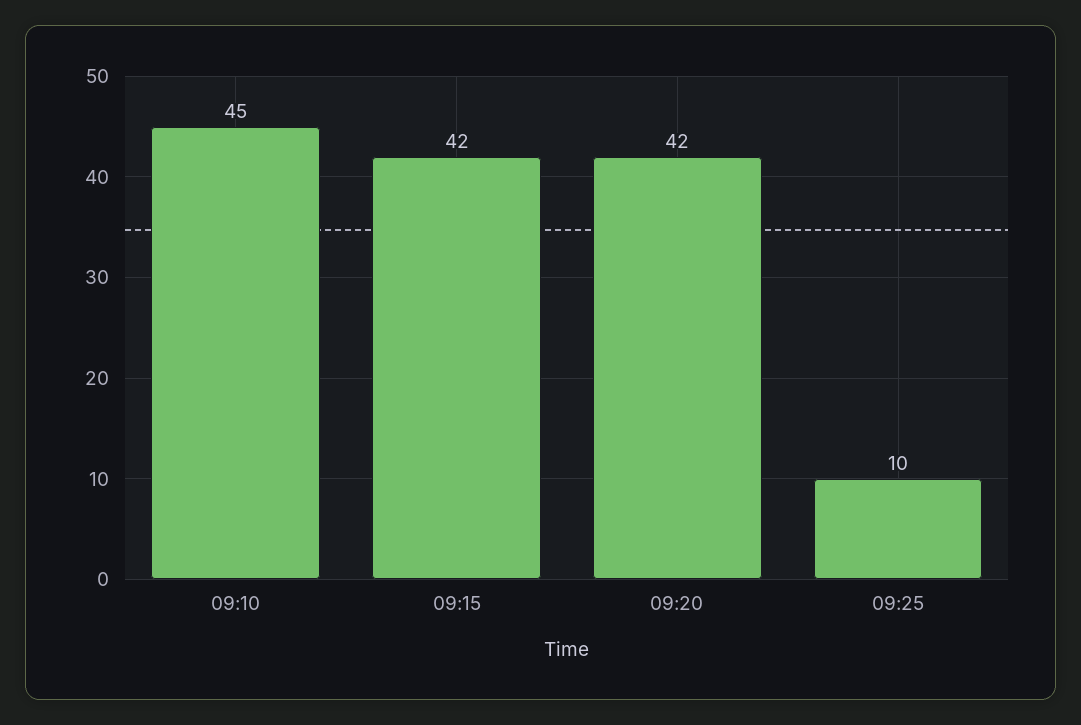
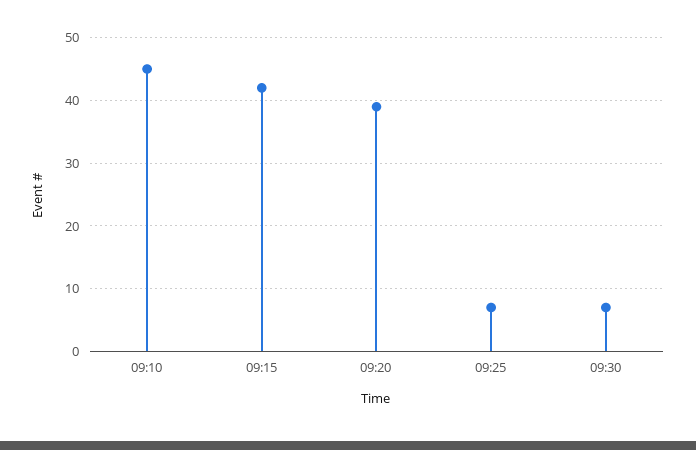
09:20: 42 -> 39
09:25: 10 -> 7
09:30: none -> 7

